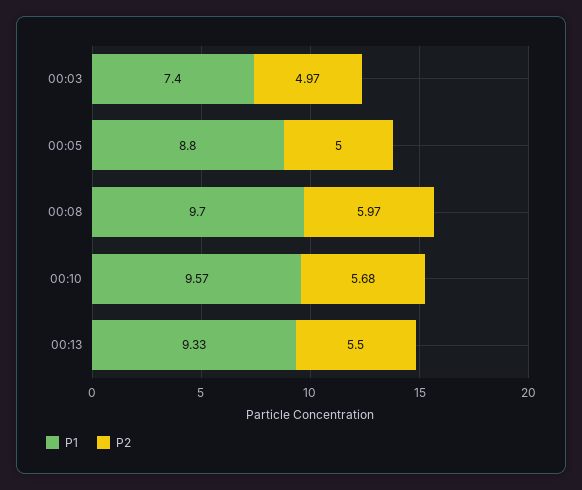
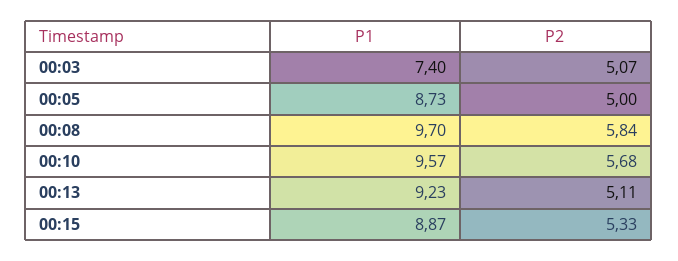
P2, 00:03: 4.97 -> 5.07
P1, 00:05: 8.8 -> 8.73
P2, 00:08: 5.97 -> 5.84
P1, 00:13: 9.33 -> 9.23
P2, 00:13: 5.5 -> 5.11
P1, 00:15: none -> 8.87
P2, 00:15: none -> 5.33

